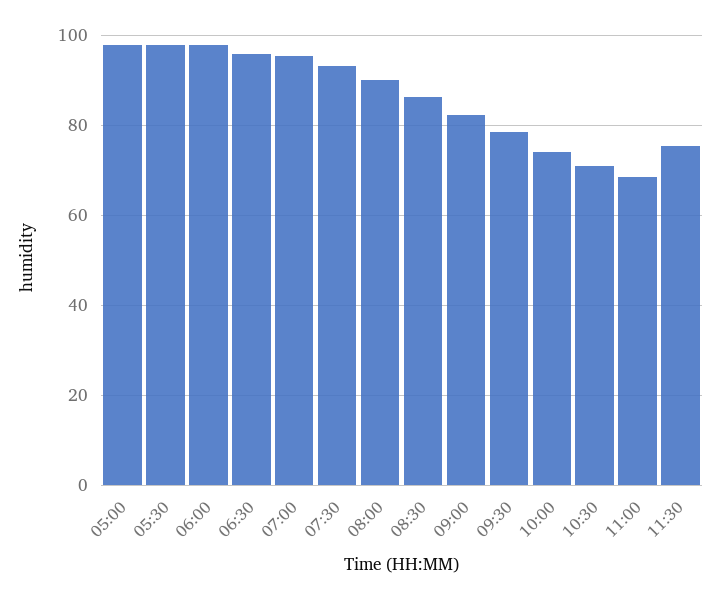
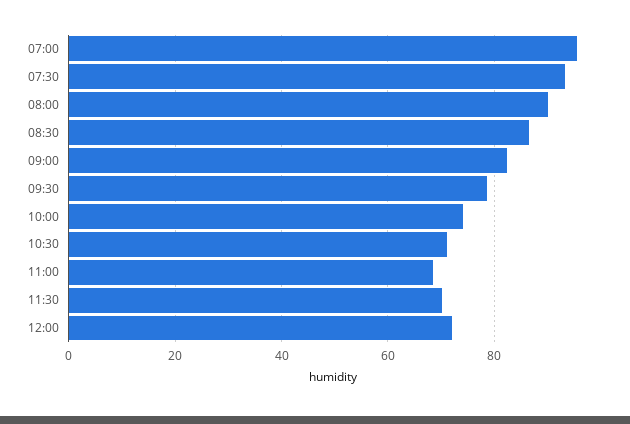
05:00: 98 -> none
05:30: 98 -> none
06:00: 98 -> none
06:30: 96 -> none
11:30: 76 -> 70
12:00: none -> 72

